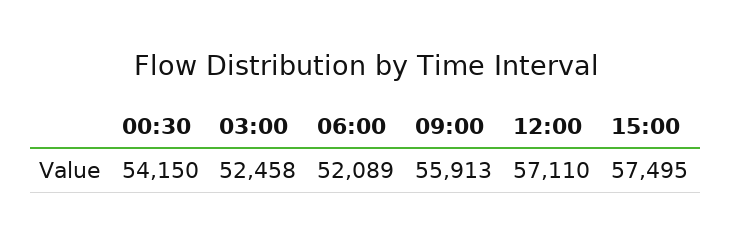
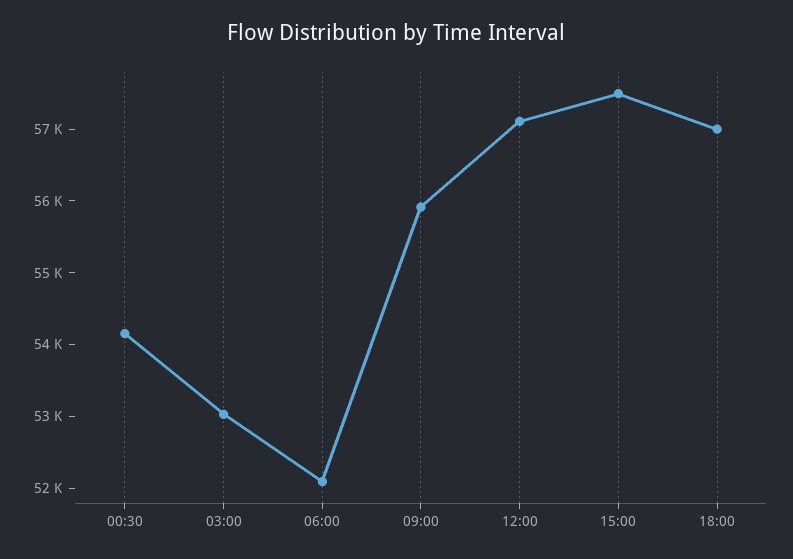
03:00: 52458 -> 53000
18:00: none -> 57000

